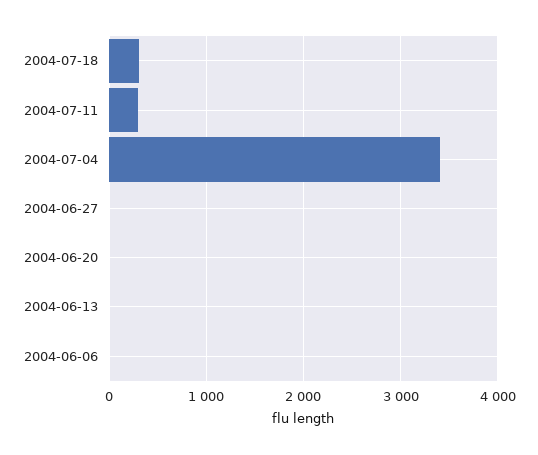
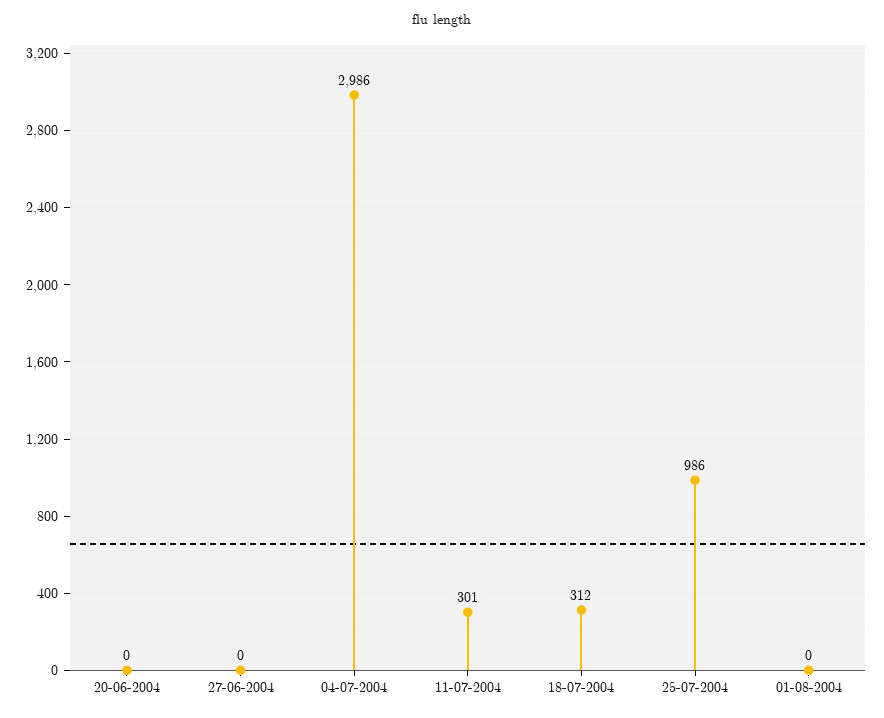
2004-07-04: 3400 -> 2986
2004-06-13: 0 -> none
2004-06-06: 0 -> none
25-07-2004: none -> 986
01-08-2004: none -> 0

